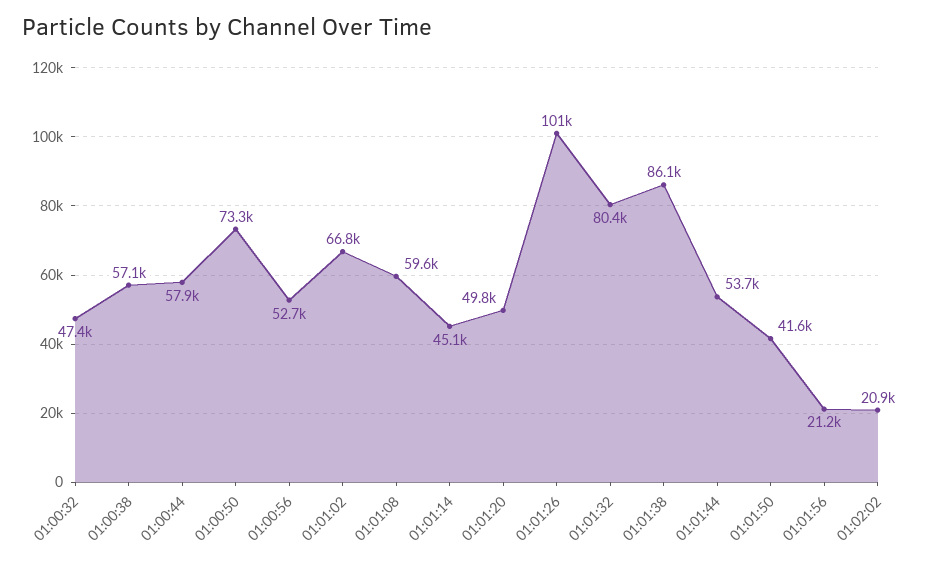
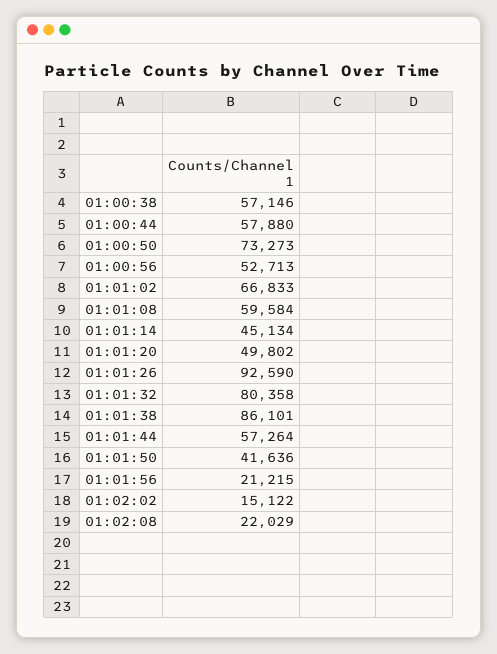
01:00:32: 47400 -> none
01:01:26: 101000 -> 92590
01:01:44: 53700 -> 57264
01:02:02: 20900 -> 15122
01:02:08: none -> 22029

